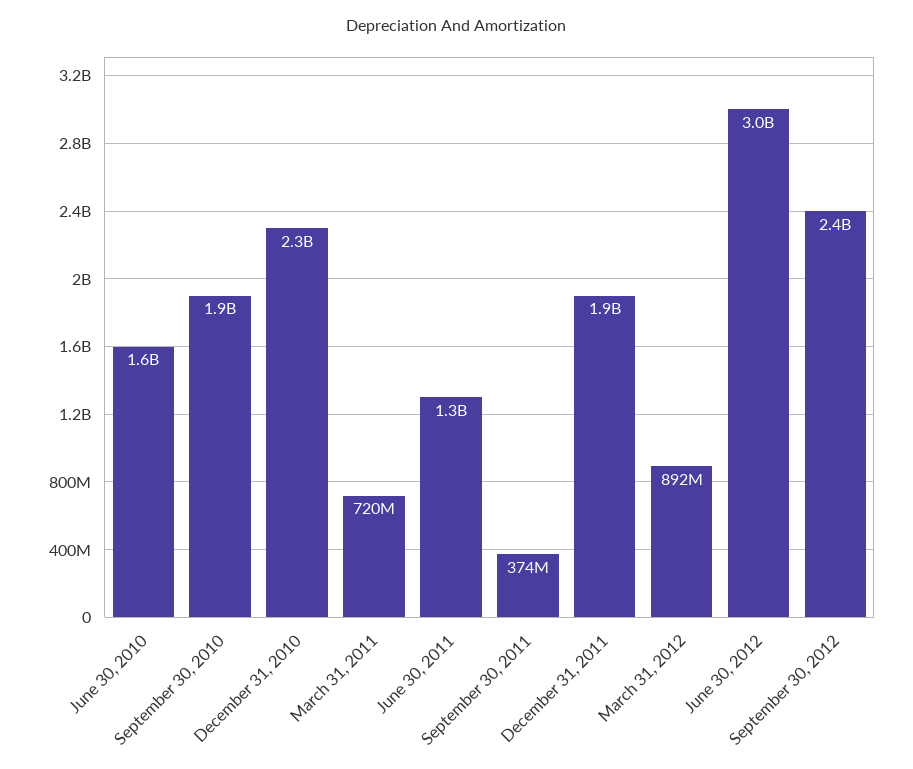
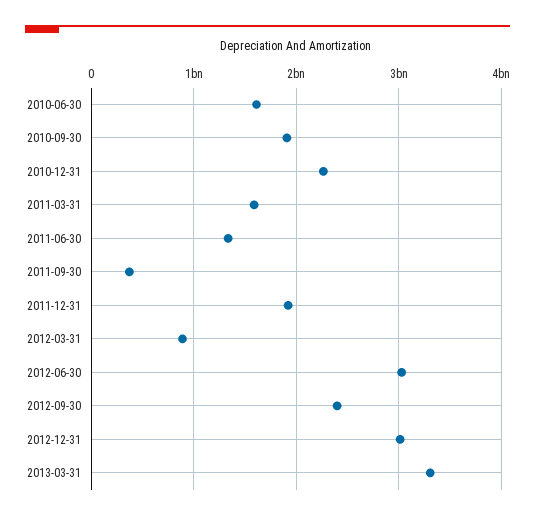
March 31, 2011: 720000000 -> 1600000000
2012-12-31: none -> 3000000000
2013-03-31: none -> 3300000000

